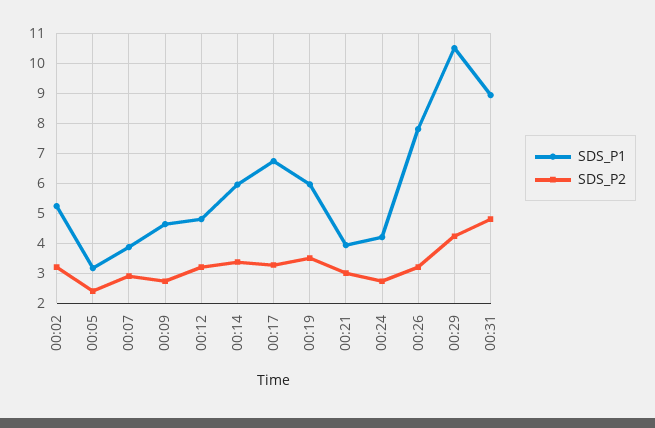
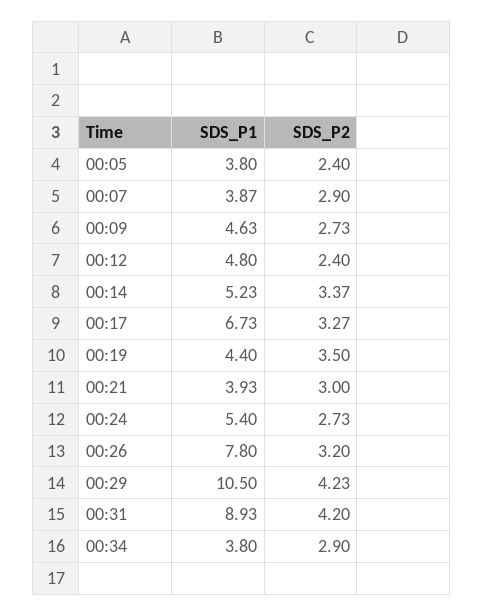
SDS_P1, 00:02: 5.2 -> none
SDS_P2, 00:02: 3.2 -> none
SDS_P1, 00:05: 3.2 -> 3.8
SDS_P2, 00:12: 3.2 -> 2.4
SDS_P1, 00:14: 6 -> 5.23
SDS_P1, 00:19: 6 -> 4.4
SDS_P1, 00:24: 4.2 -> 5.4
SDS_P2, 00:31: 4.8 -> 4.2
SDS_P1, 00:34: none -> 3.8
SDS_P2, 00:34: none -> 2.9

